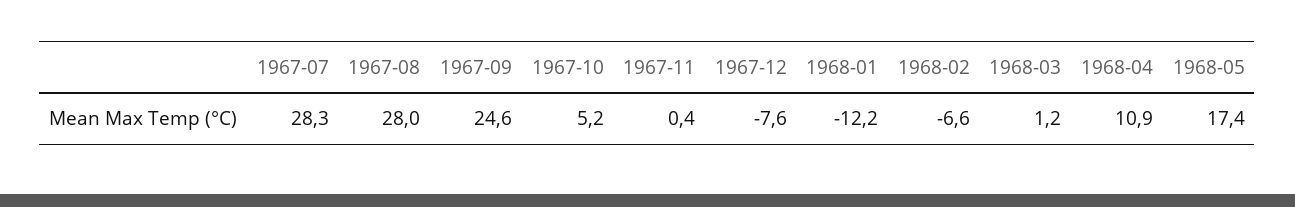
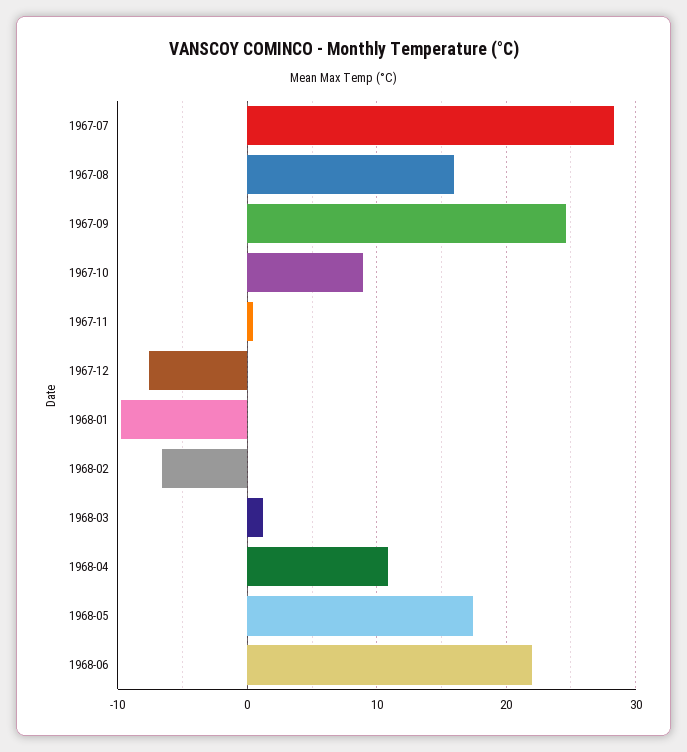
1967-08: 28 -> 16
1967-10: 5.2 -> 9
1968-01: -12.2 -> -10
1968-06: none -> 22

